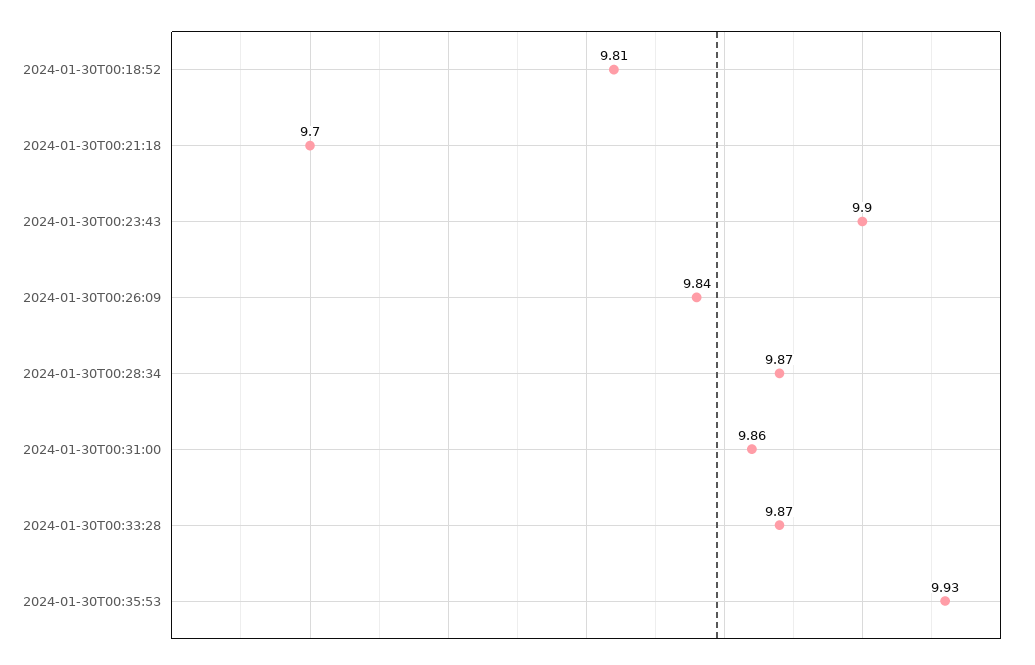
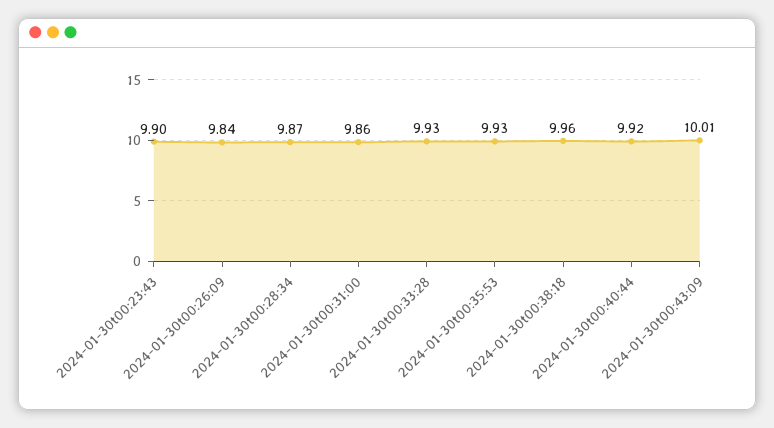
2024-01-30T00:18:52: 9.81 -> none
2024-01-30T00:21:18: 9.7 -> none
2024-01-30T00:33:28: 9.87 -> 9.93
2024-01-30t00:38:18: none -> 9.96
2024-01-30t00:40:44: none -> 9.92
2024-01-30t00:43:09: none -> 10.01

